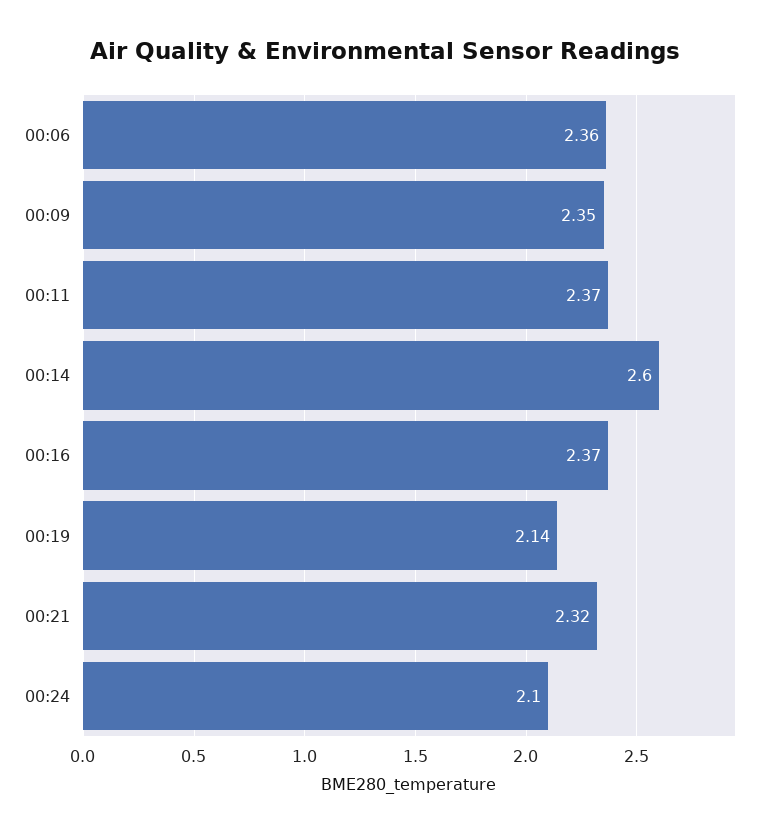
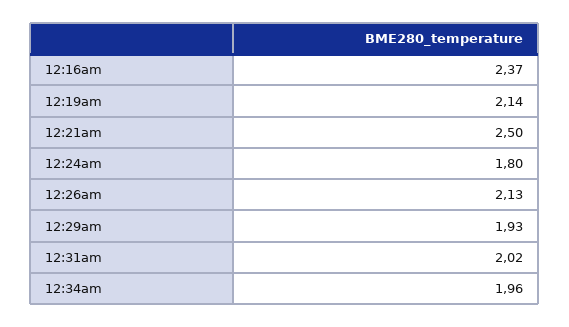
00:06: 2.36 -> none
00:09: 2.35 -> none
00:11: 2.37 -> none
00:14: 2.6 -> none
00:21: 2.32 -> 2.5
00:24: 2.1 -> 1.8
12:26am: none -> 2.13
12:29am: none -> 1.93
12:31am: none -> 2.02
12:34am: none -> 1.96

